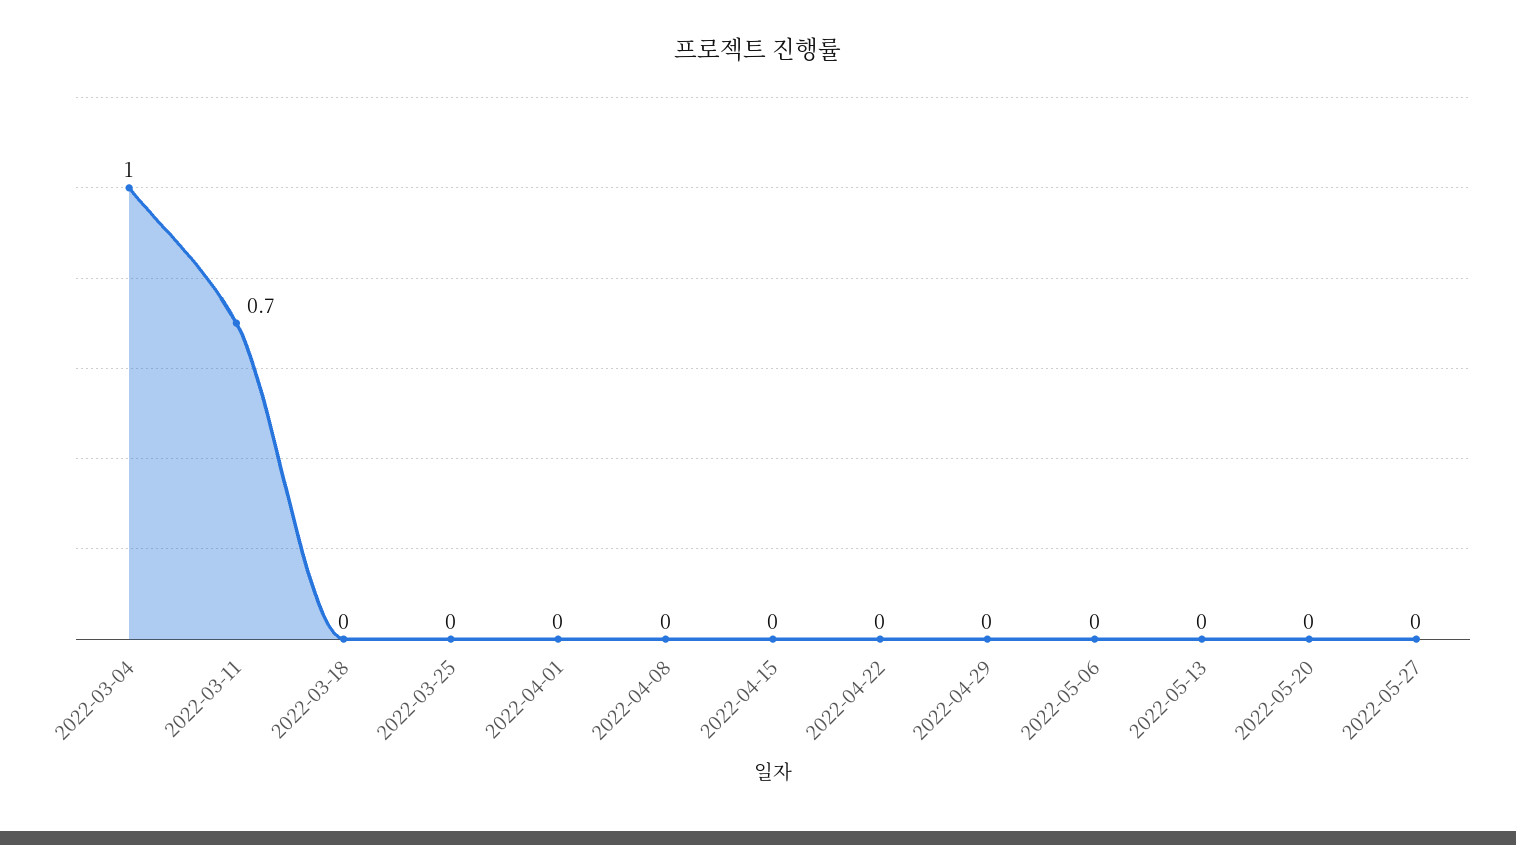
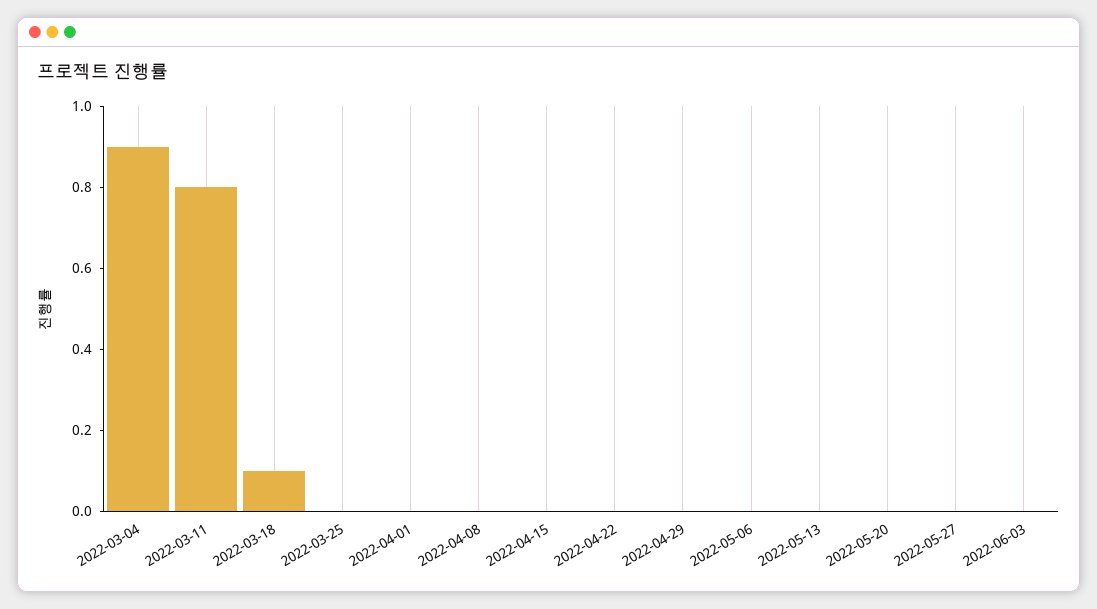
2022-03-04: 1 -> 0.9
2022-03-11: 0.7 -> 0.8
2022-03-18: 0 -> 0.1
2022-06-03: none -> 0

